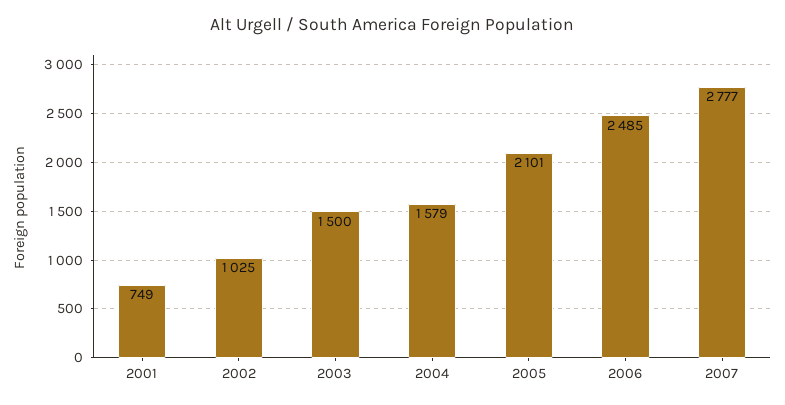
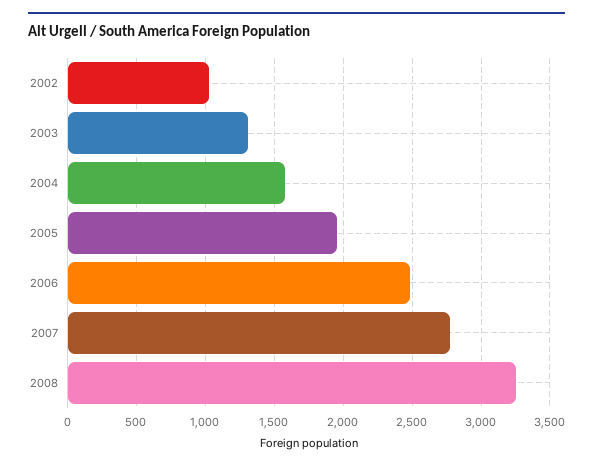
2001: 749 -> none
2003: 1500 -> 1300
2005: 2101 -> 1950
2008: none -> 3250

